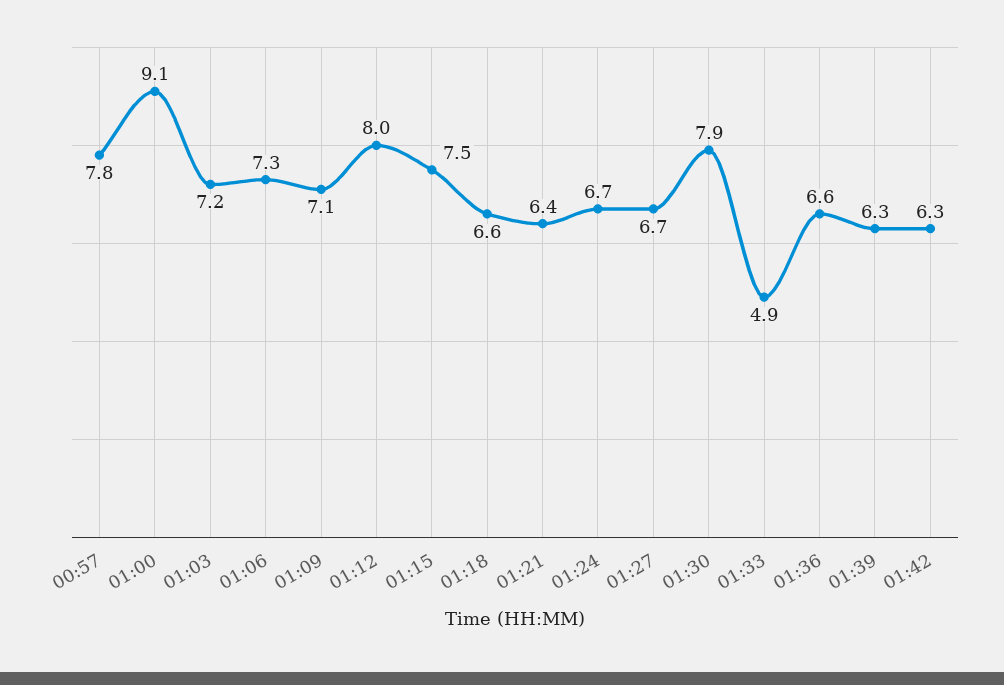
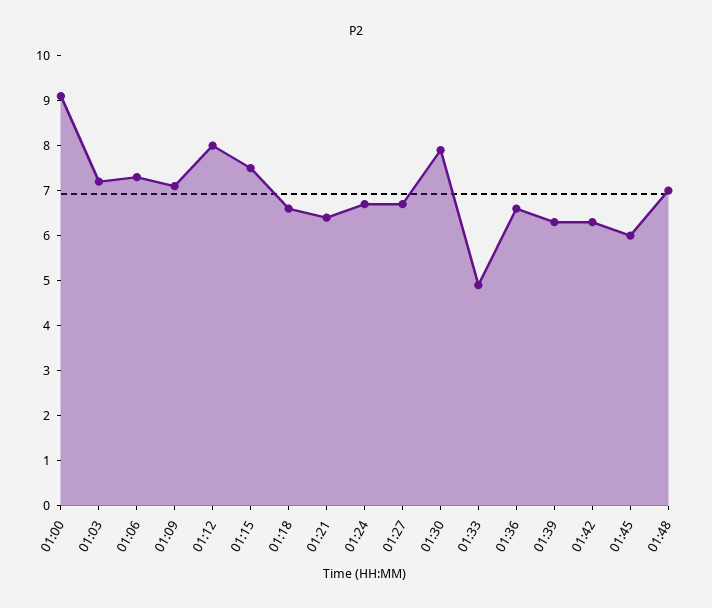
00:57: 7.8 -> none
01:45: none -> 6
01:48: none -> 7

